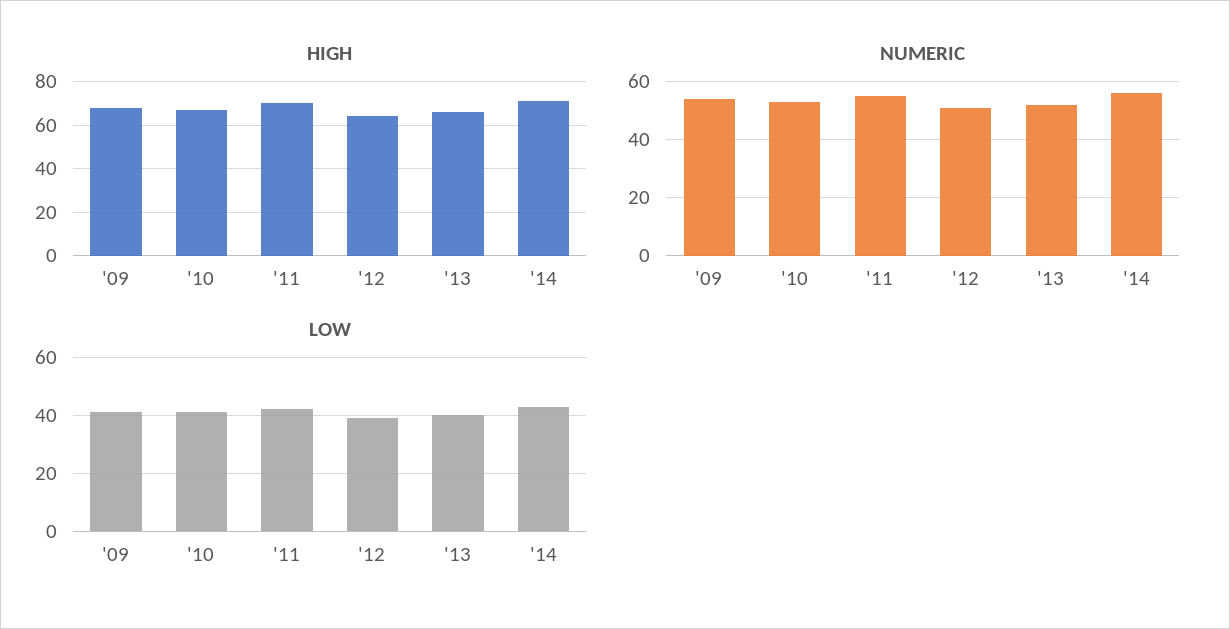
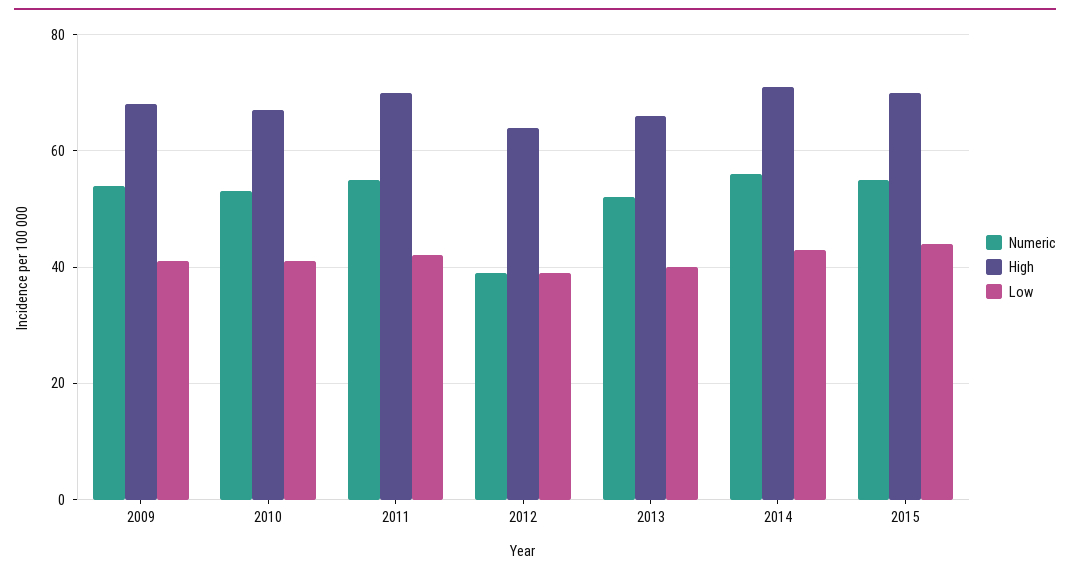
NUMERIC, '12: 50 -> 40
NUMERIC, 2015: none -> 55
HIGH, 2015: none -> 70
LOW, 2015: none -> 45

